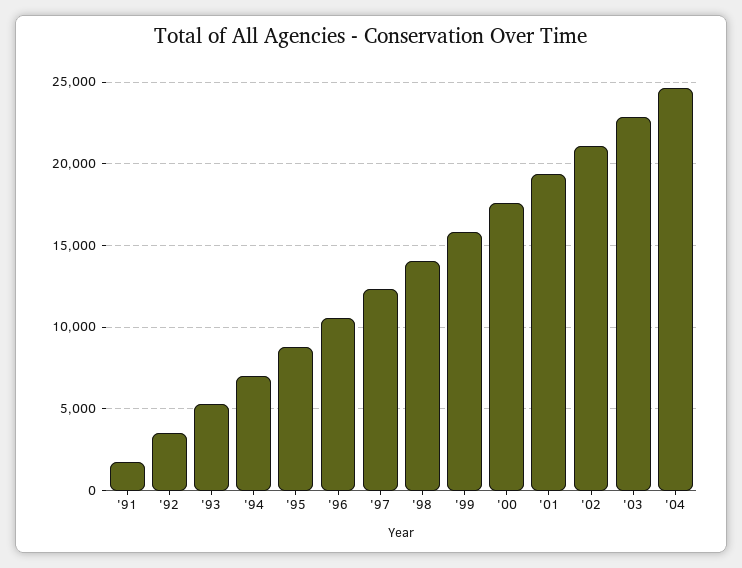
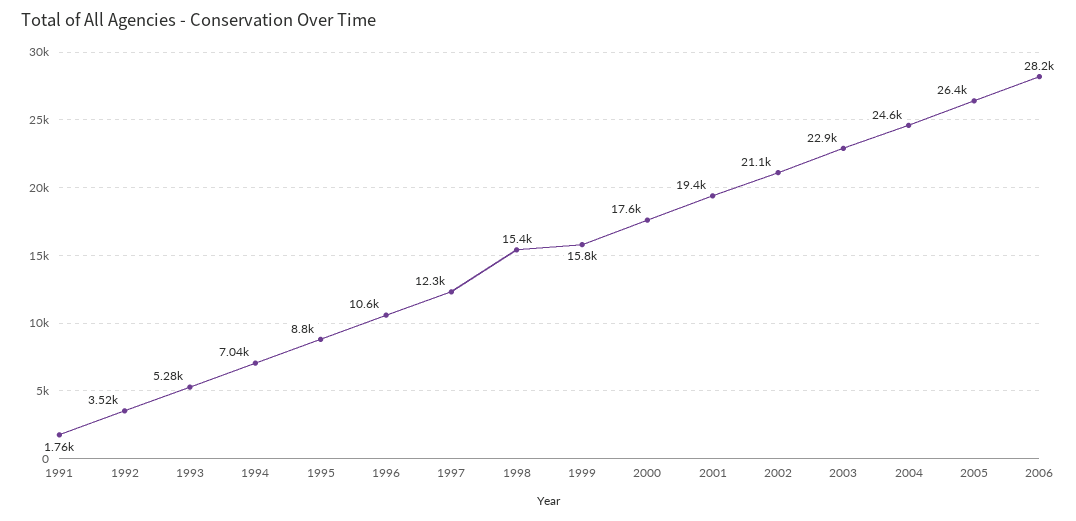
'98: 14000 -> 15400
2005: none -> 26400
2006: none -> 28200

